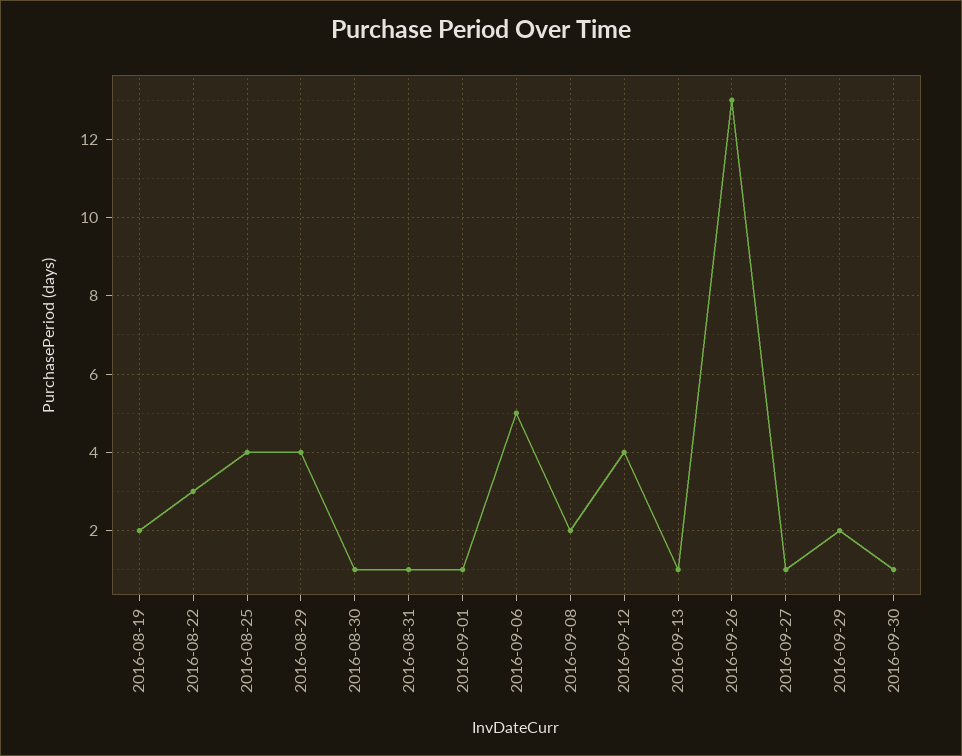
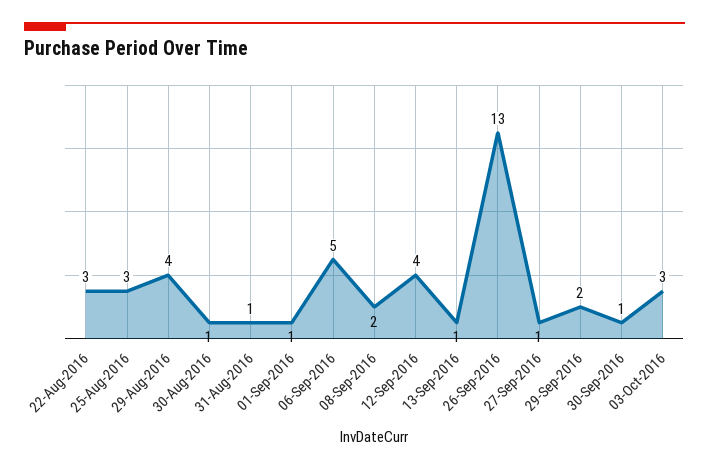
2016-08-19: 2 -> none
2016-08-25: 4 -> 3
03-Oct-2016: none -> 3

